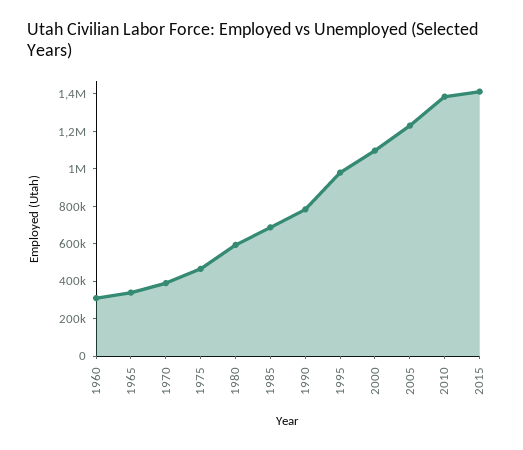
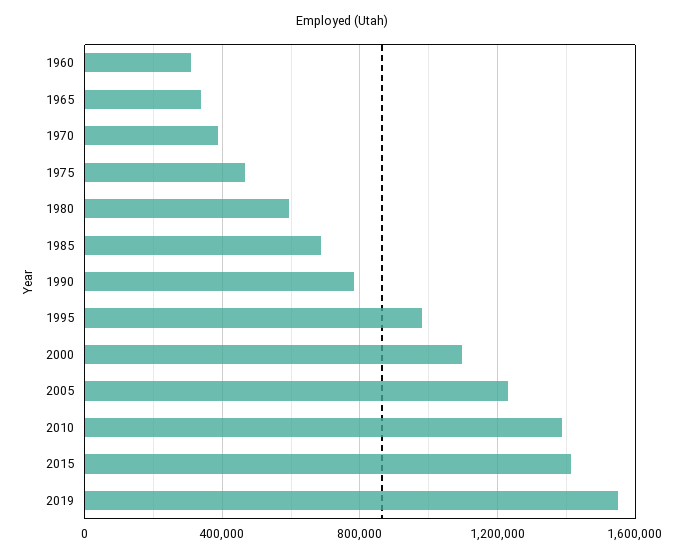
2019: none -> 1550000

